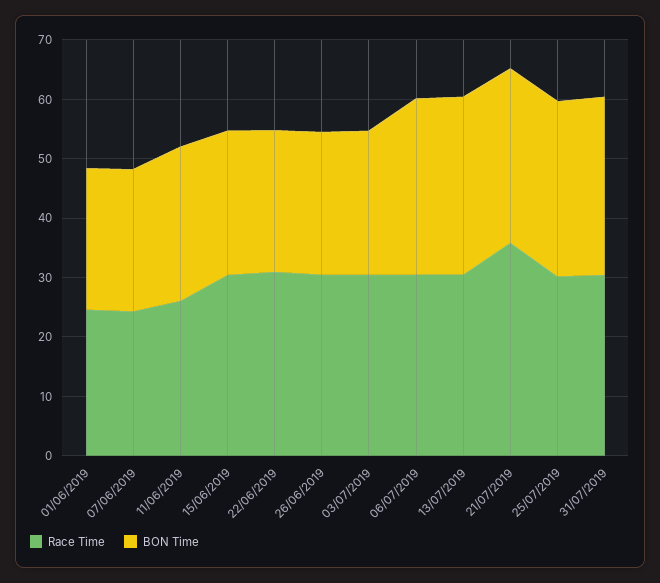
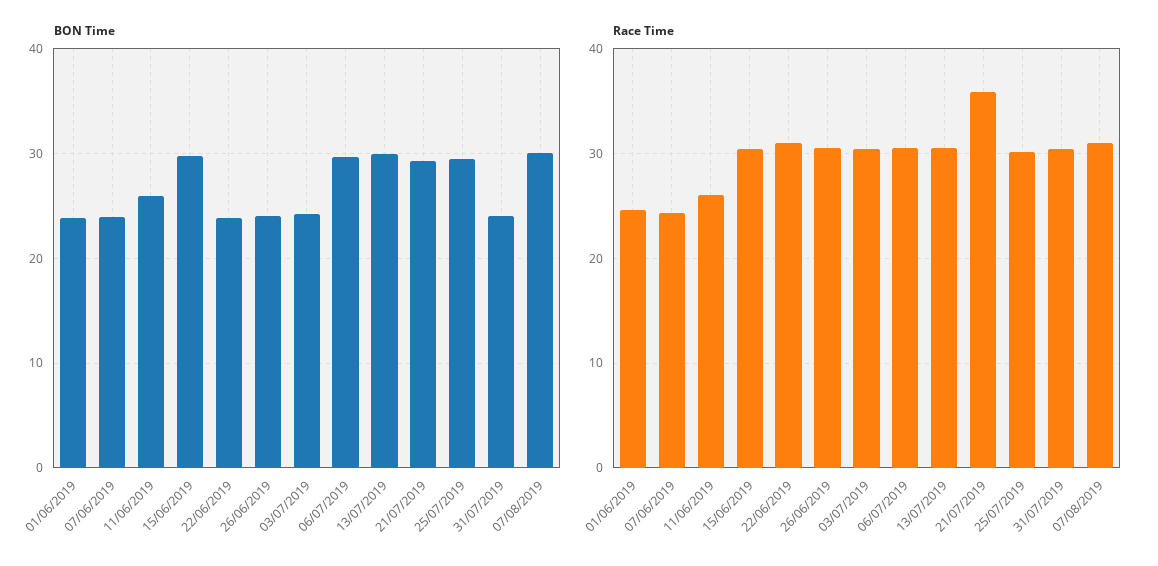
BON Time, 15/06/2019: 24 -> 30
BON Time, 31/07/2019: 30 -> 24
BON Time, 07/08/2019: none -> 30
Race Time, 07/08/2019: none -> 31

